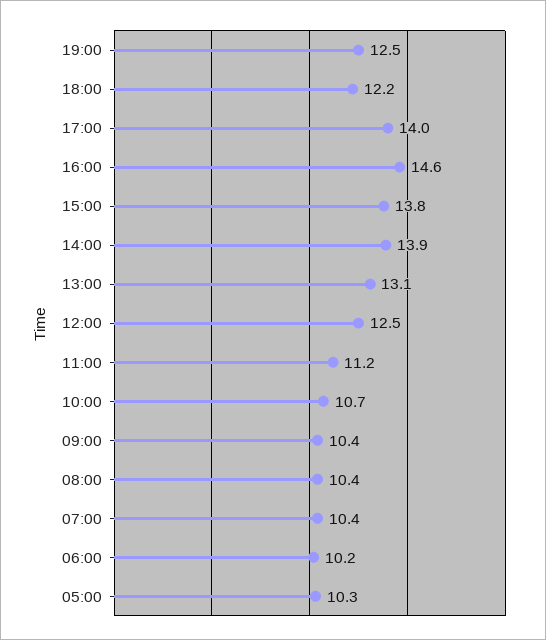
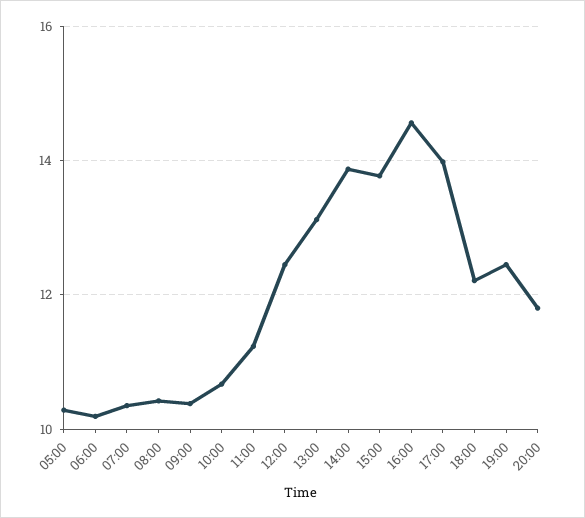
20:00: none -> 11.8

